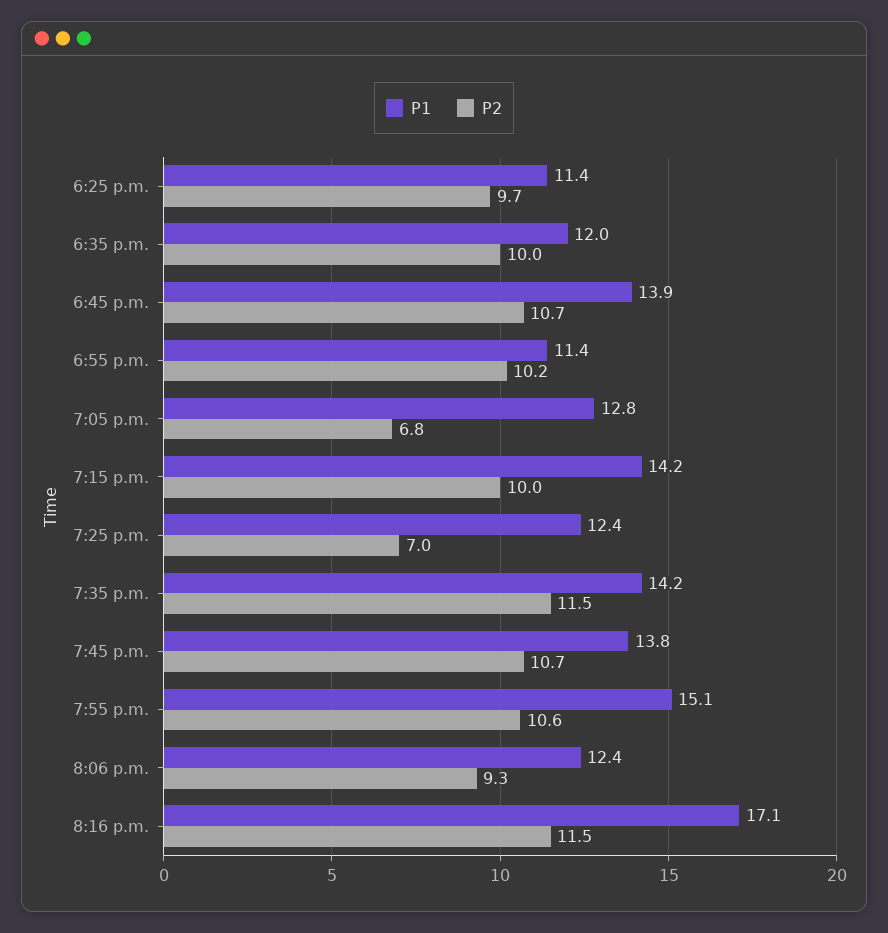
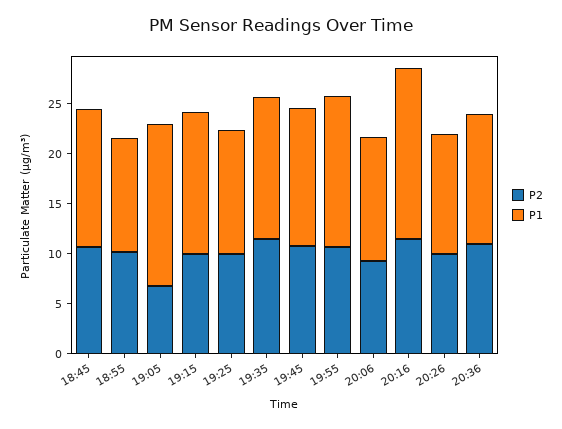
P1, 6:25 p.m.: 11.4 -> none
P2, 6:25 p.m.: 9.7 -> none
P1, 6:35 p.m.: 12 -> none
P2, 6:35 p.m.: 10 -> none
P1, 7:05 p.m.: 12.8 -> 16
P2, 7:25 p.m.: 7 -> 10
P2, 20:26: none -> 10
P1, 20:26: none -> 12
P2, 20:36: none -> 11
P1, 20:36: none -> 13

